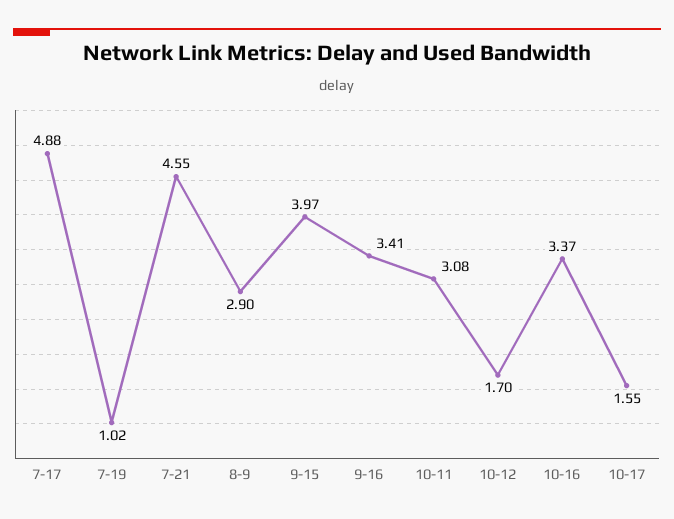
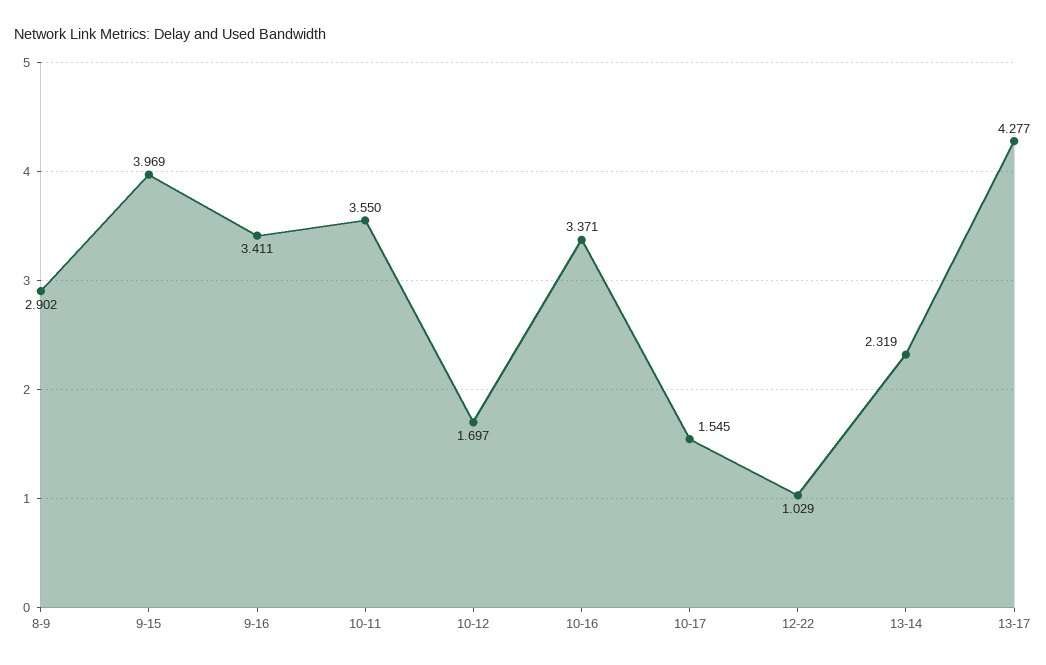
7-17: 4.88 -> none
7-19: 1.02 -> none
7-21: 4.55 -> none
10-11: 3.08 -> 3.55
12-22: none -> 1.029
13-14: none -> 2.319
13-17: none -> 4.277

